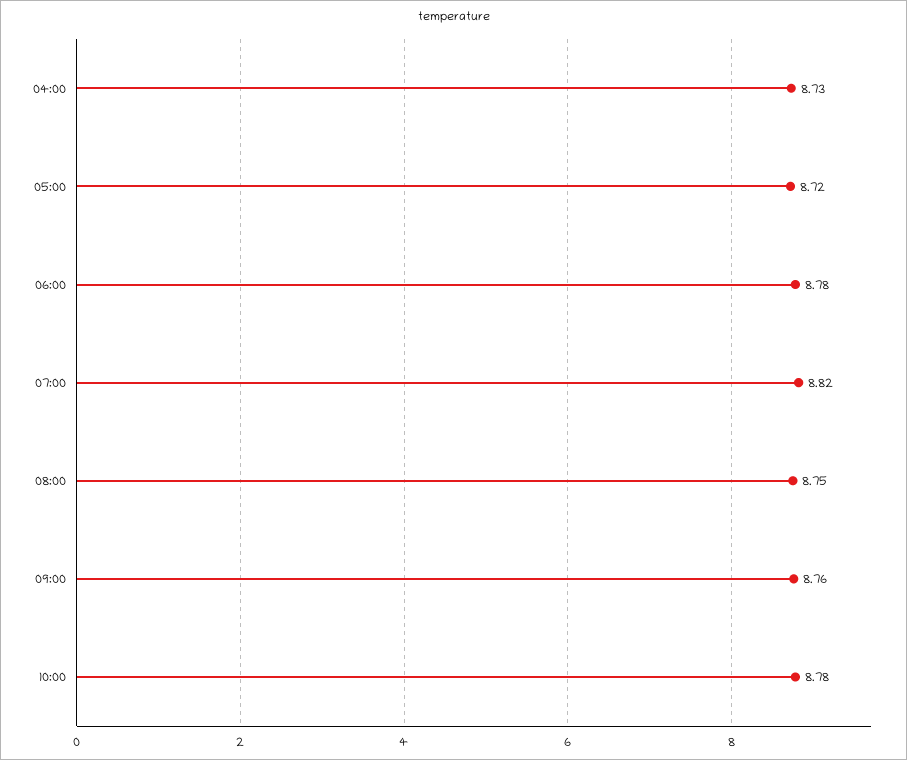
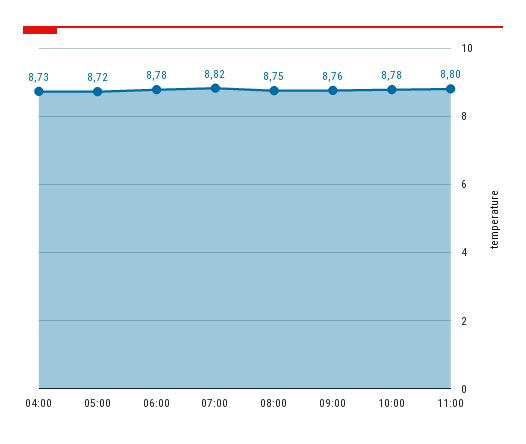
11:00: none -> 8.8

